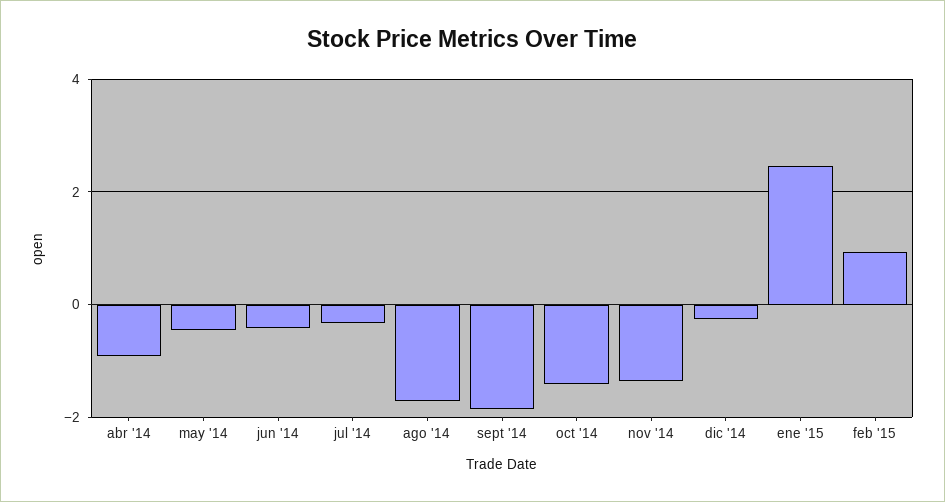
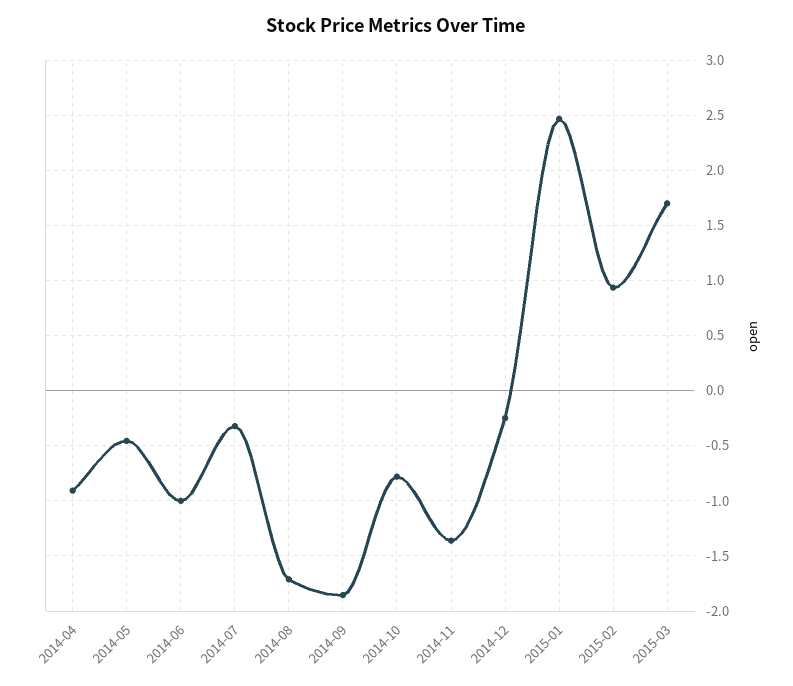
jun '14: -0.4 -> -1
oct '14: -1.4 -> -0.8
2015-03: none -> 1.7

